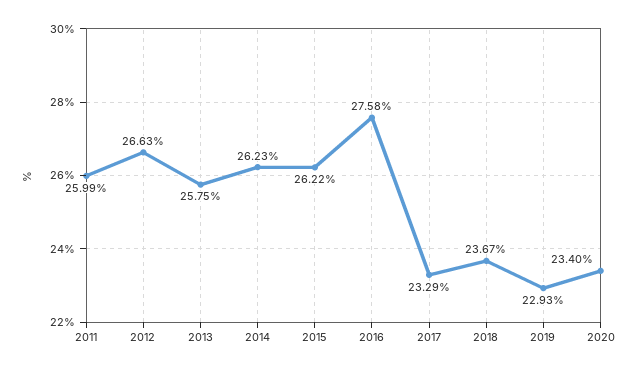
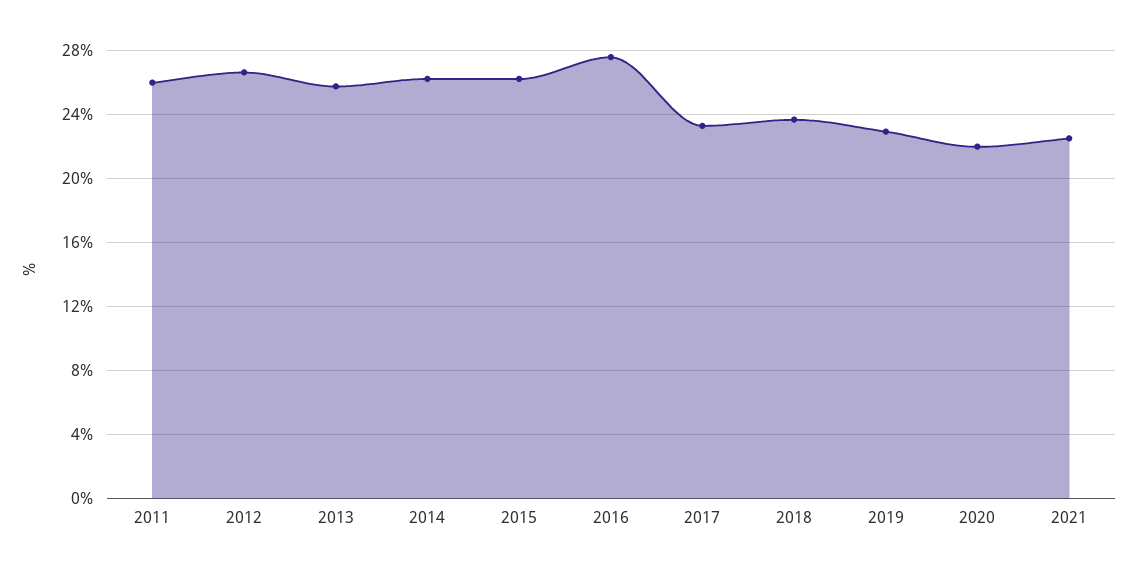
2020: 23.4 -> 22
2021: none -> 22.5

